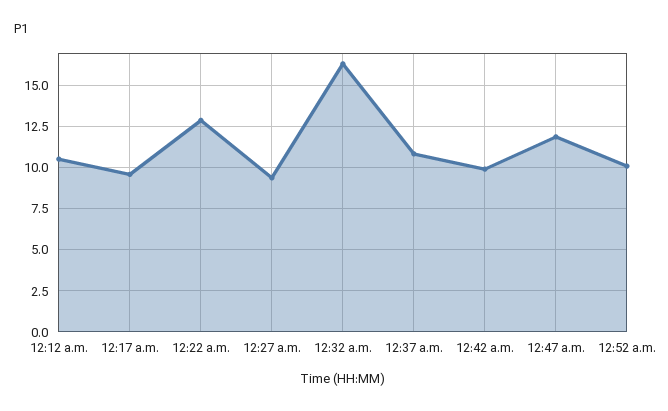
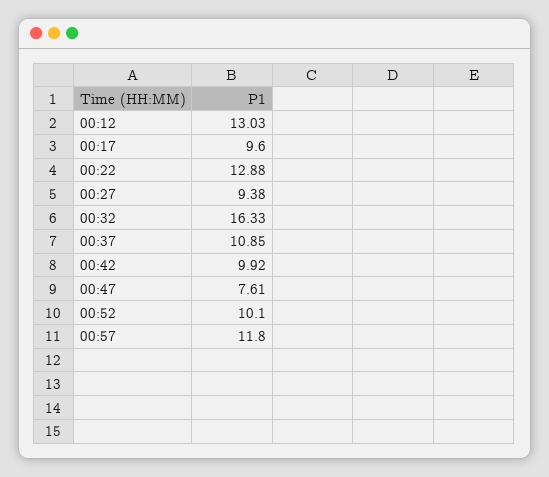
12:12 a.m.: 10.5 -> 13.03
12:47 a.m.: 12 -> 7.61
00:57: none -> 11.8

